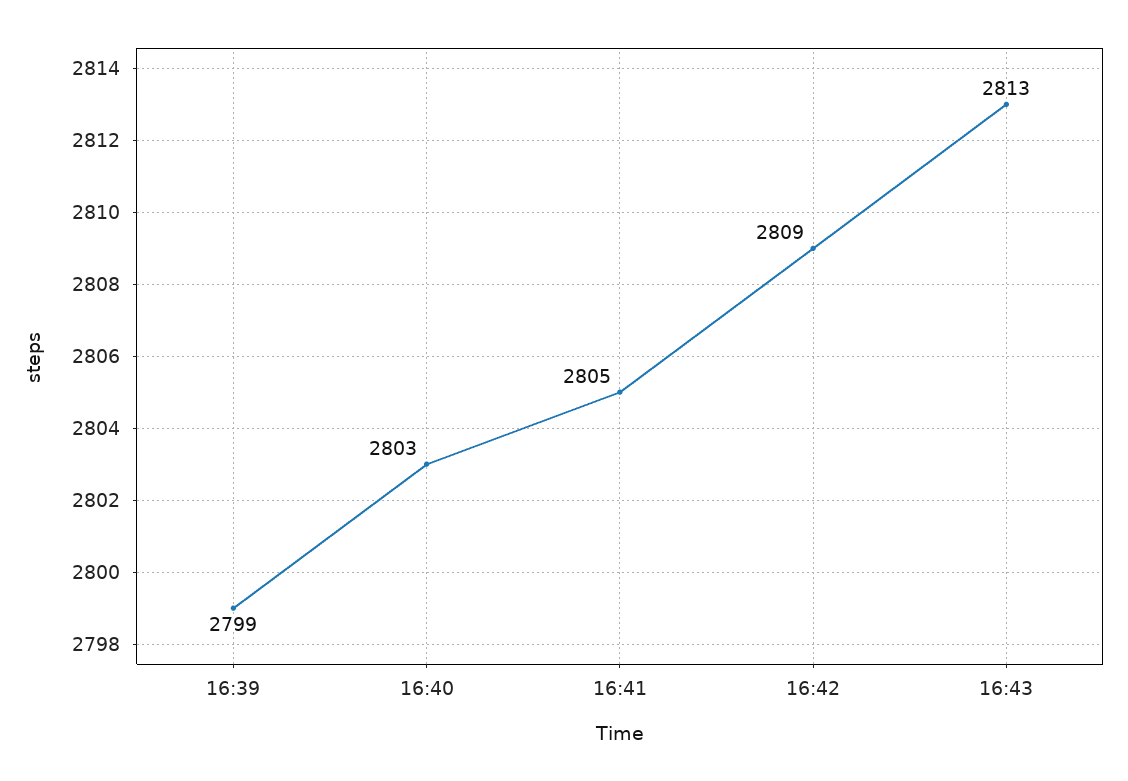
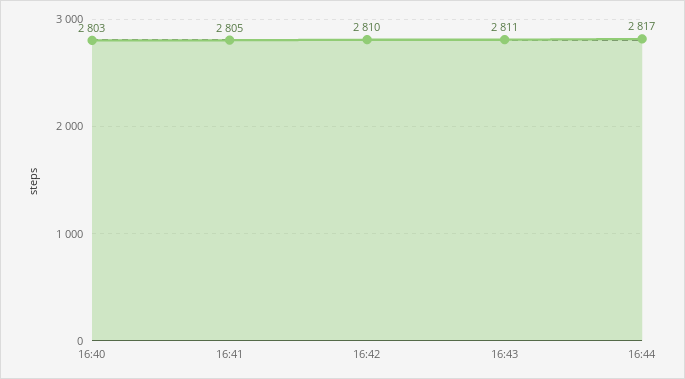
16:39: 2799 -> none
16:42: 2809 -> 2810
16:43: 2813 -> 2811
16:44: none -> 2817

